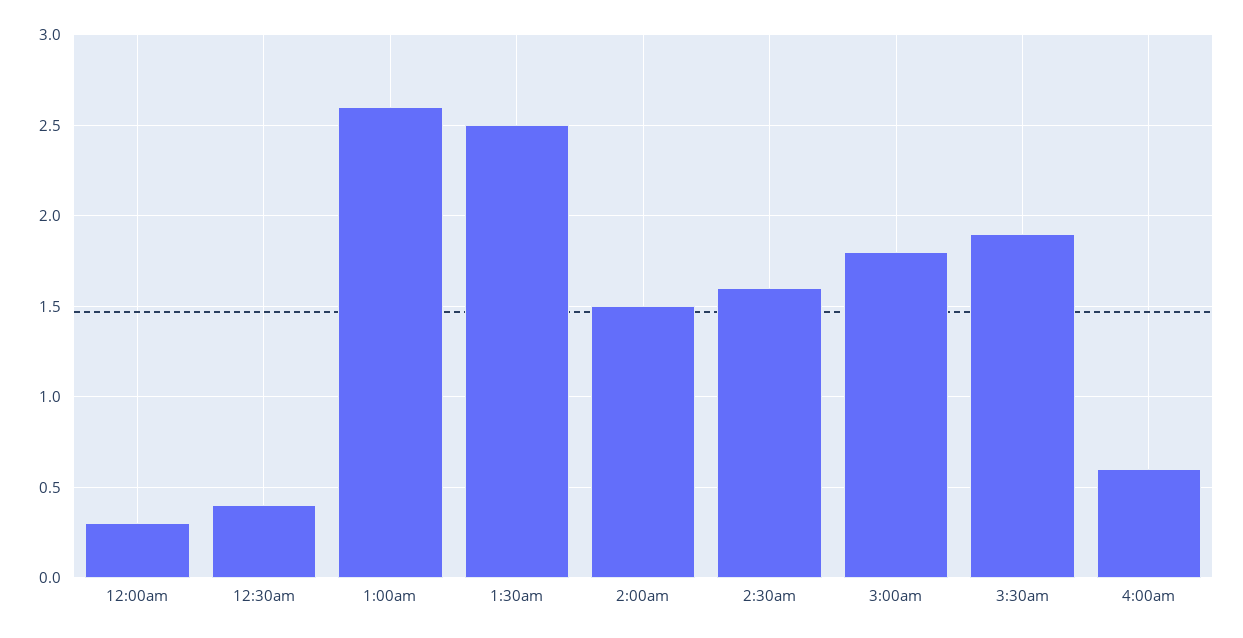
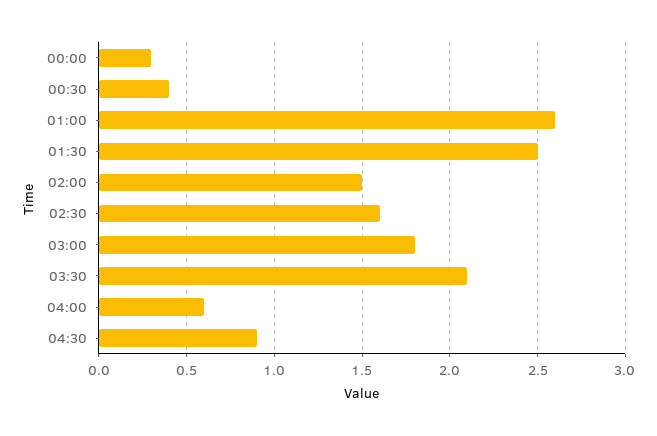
3:30am: 1.9 -> 2.1
04:30: none -> 0.9

